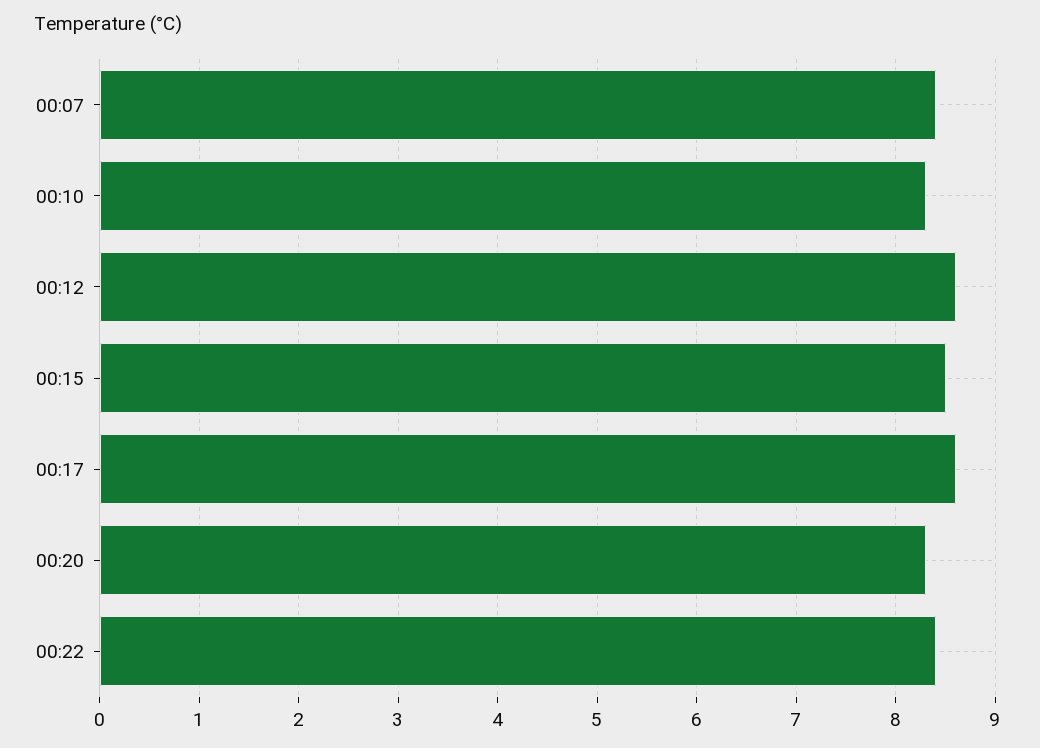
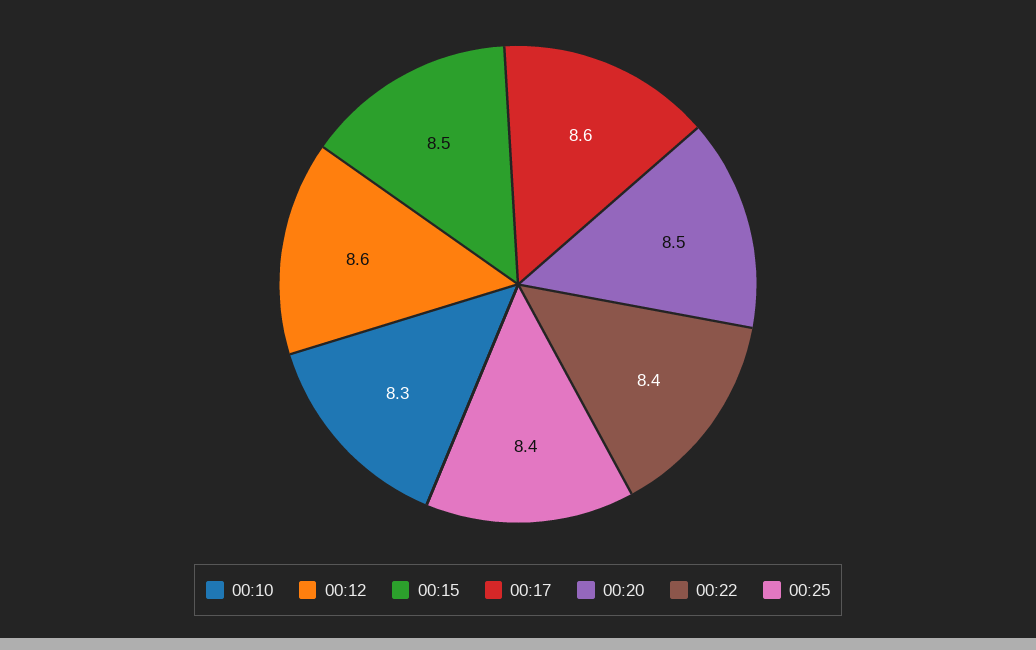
00:07: 8.4 -> none
00:20: 8.3 -> 8.5
00:25: none -> 8.4

